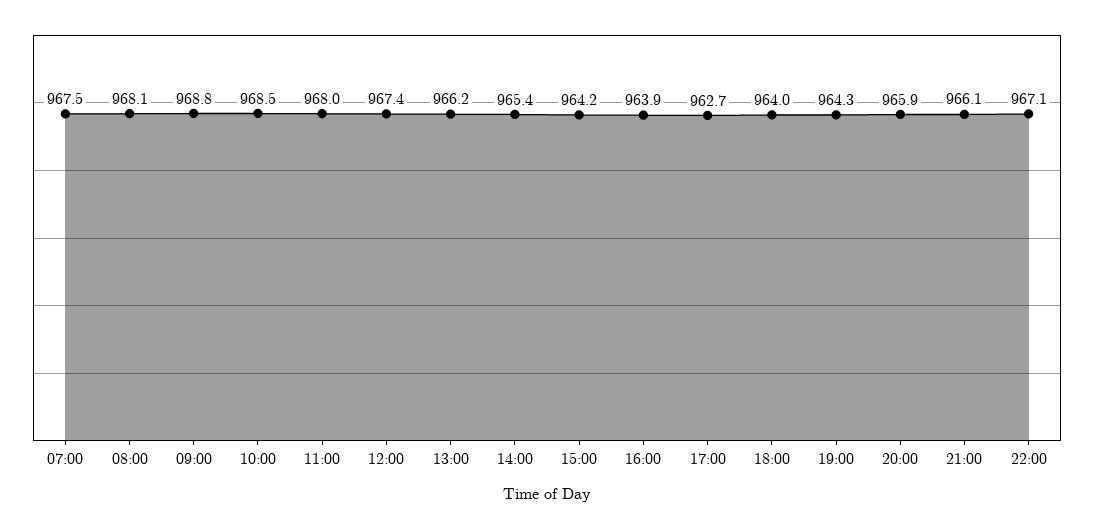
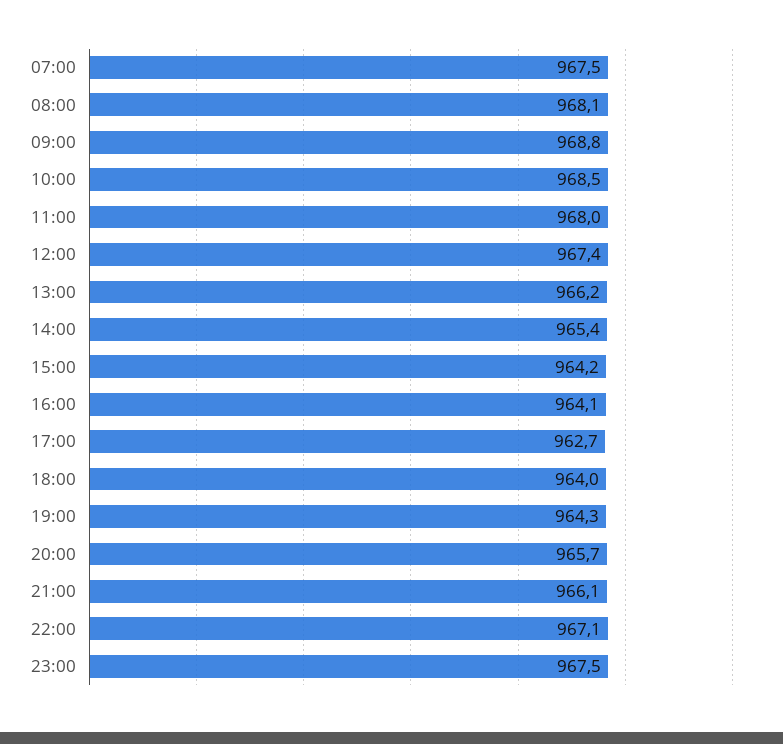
16:00: 963.9 -> 964.1
20:00: 965.9 -> 965.7
23:00: none -> 967.5

